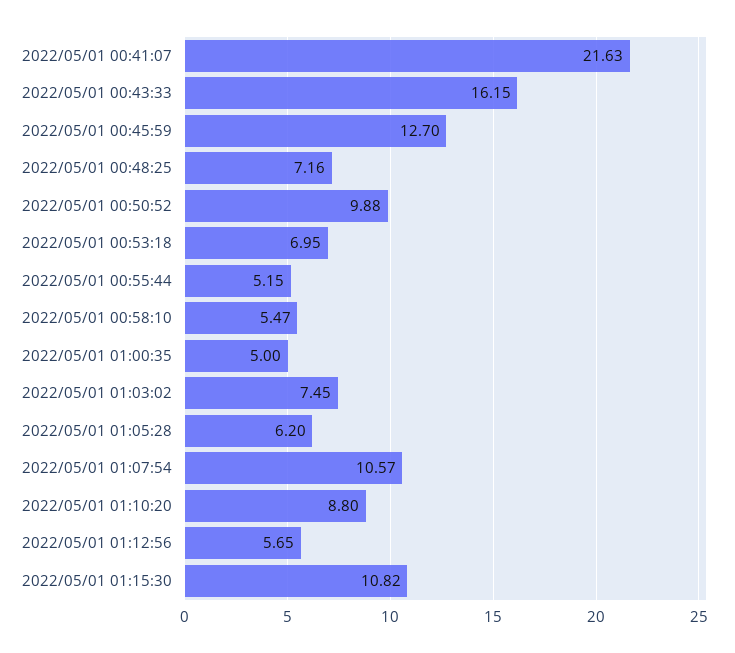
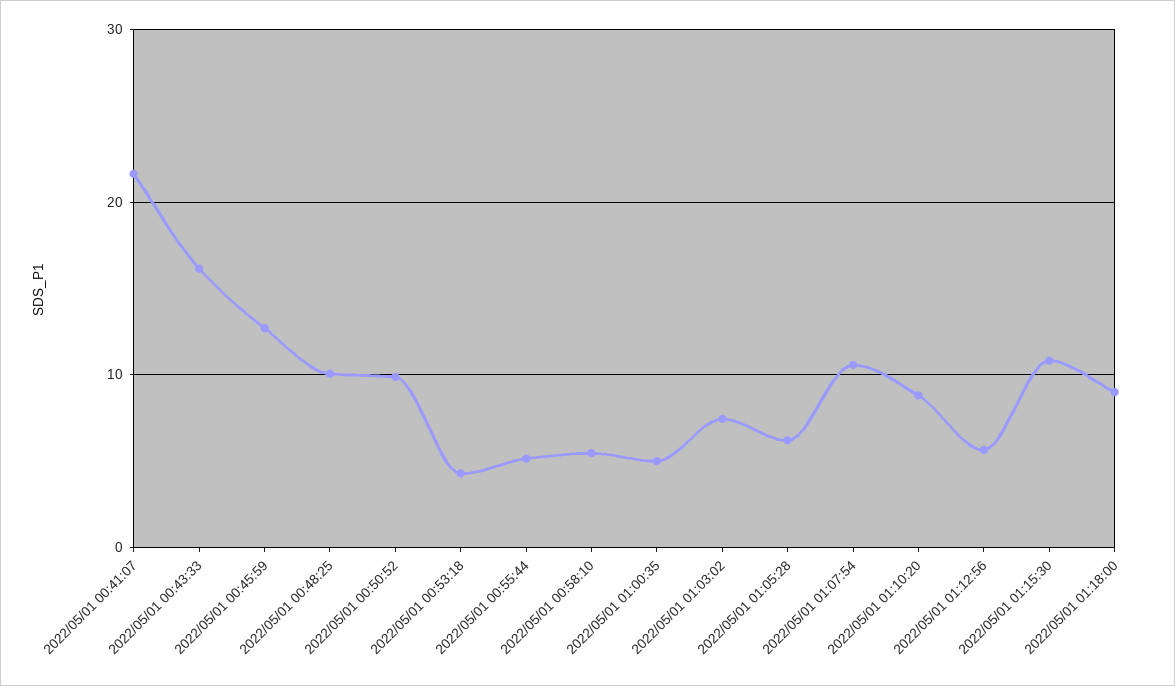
2022/05/01 00:48:25: 7.16 -> 10
2022/05/01 00:53:18: 6.95 -> 4
2022/05/01 01:18:00: none -> 9

